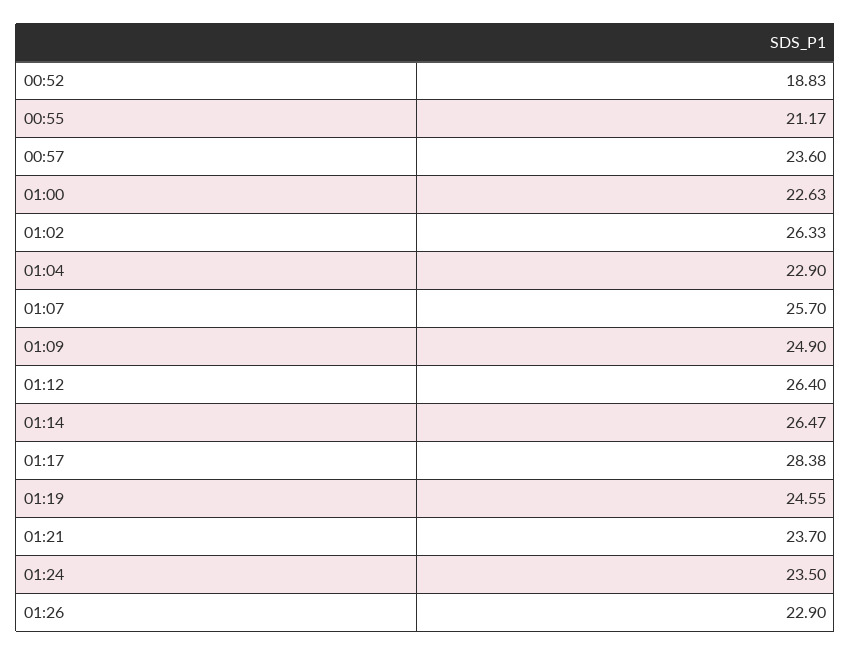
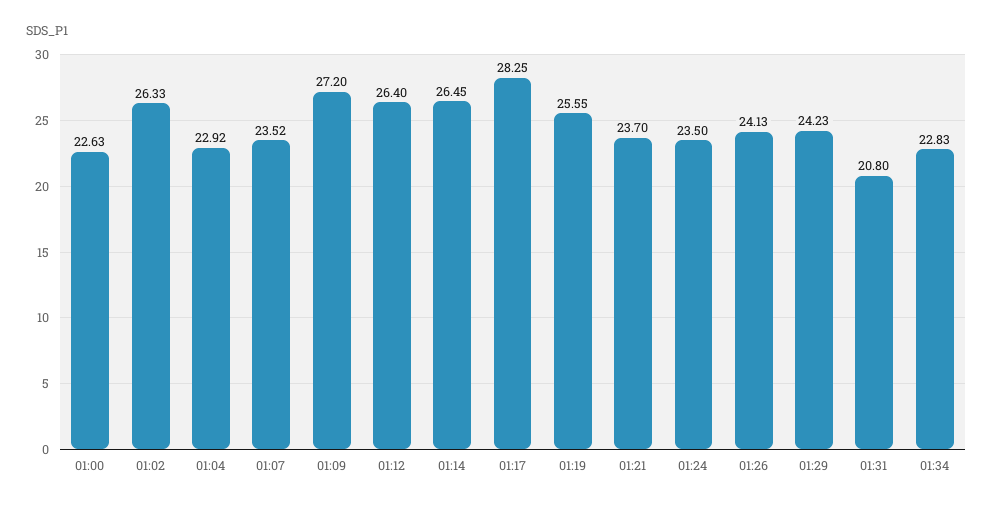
00:52: 18.83 -> none
00:55: 21.17 -> none
00:57: 23.6 -> none
01:04: 22.9 -> 22.92
01:07: 25.7 -> 23.52
01:09: 24.9 -> 27.2
01:14: 26.47 -> 26.45
01:17: 28.38 -> 28.25
01:19: 24.55 -> 25.55
01:26: 22.9 -> 24.13
01:29: none -> 24.23
01:31: none -> 20.8
01:34: none -> 22.83

